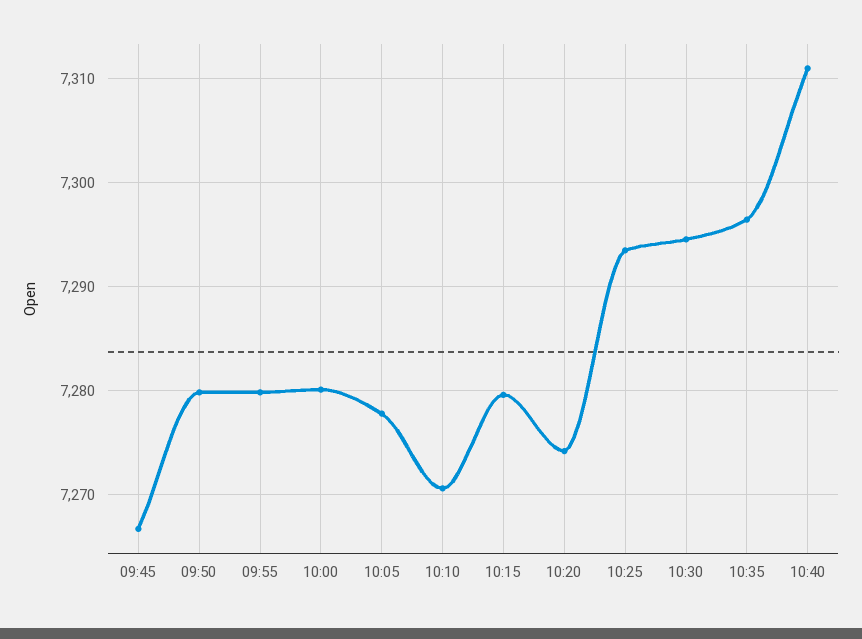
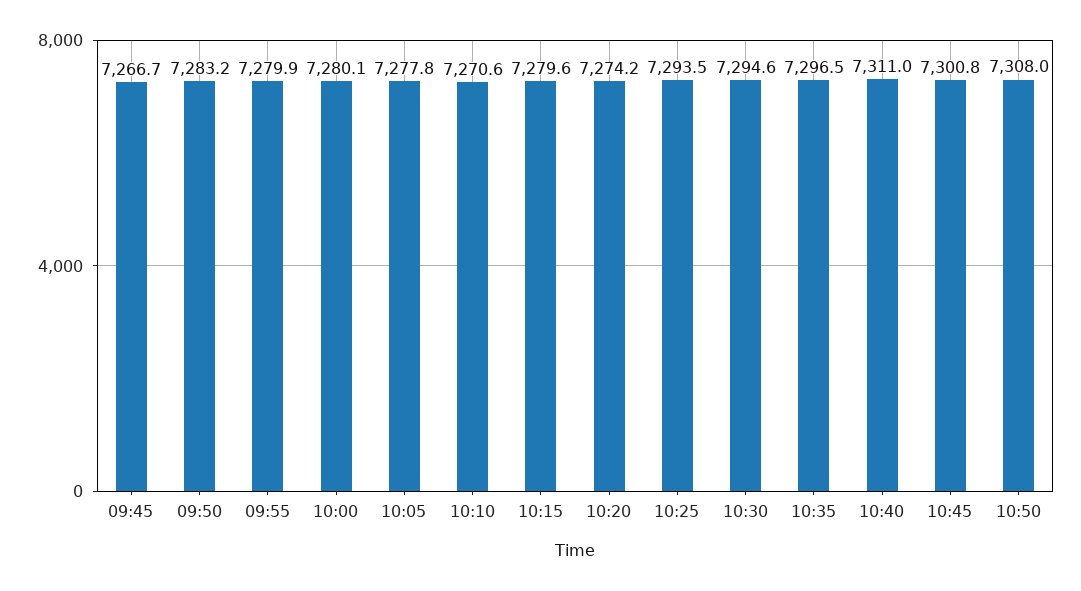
09:50: 7280 -> 7283.2
10:45: none -> 7300.8
10:50: none -> 7308

